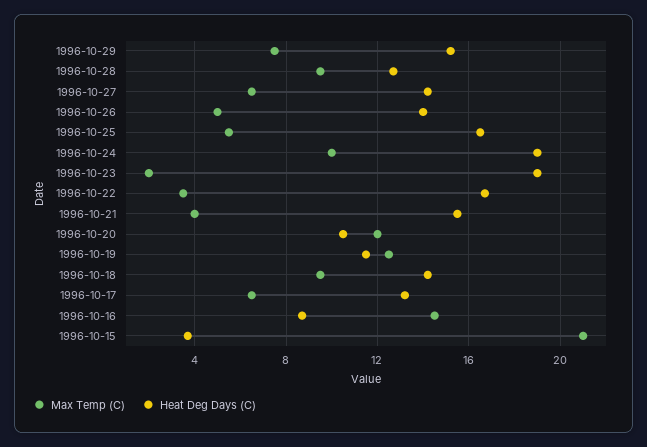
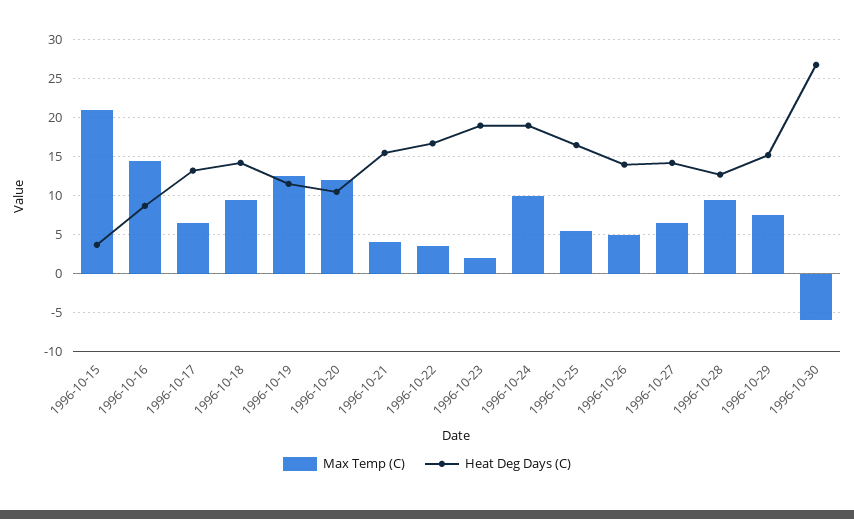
Max Temp (C), 1996-10-30: none -> -6
Heat Deg Days (C), 1996-10-30: none -> 27

